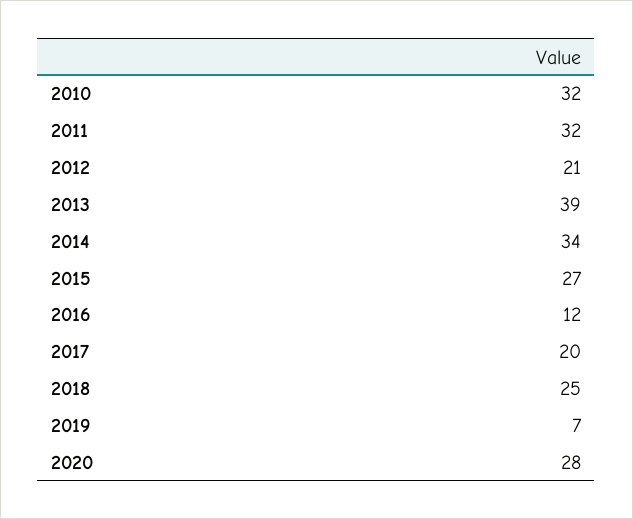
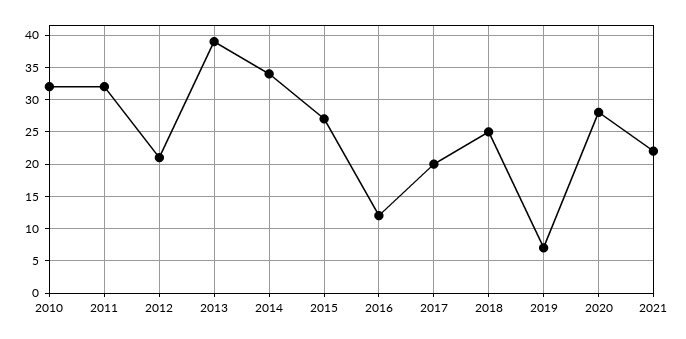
2021: none -> 22

